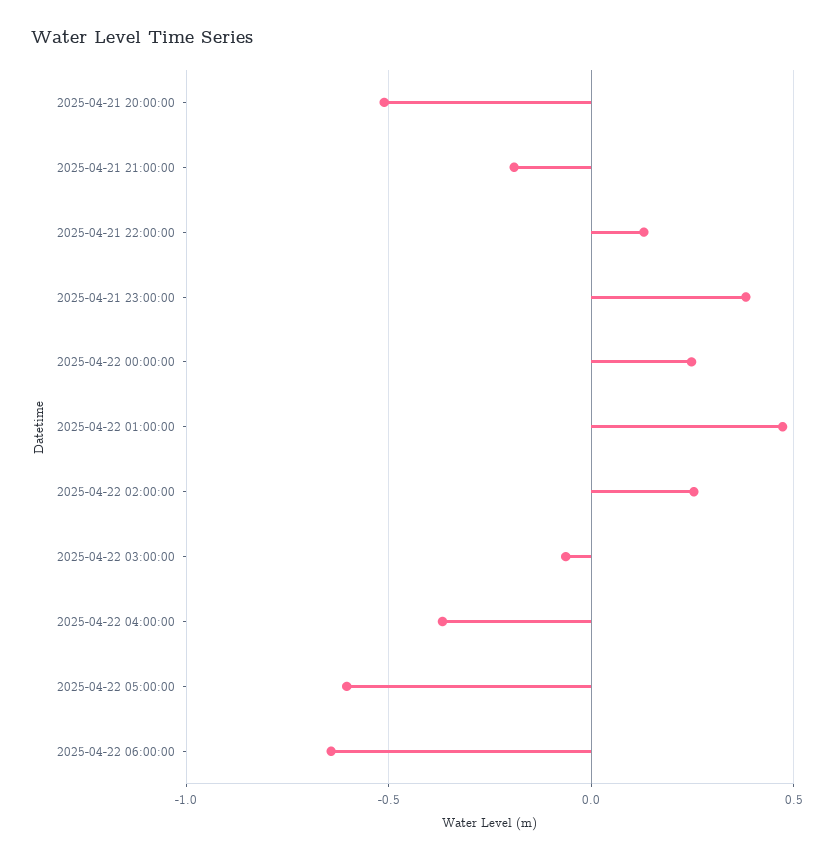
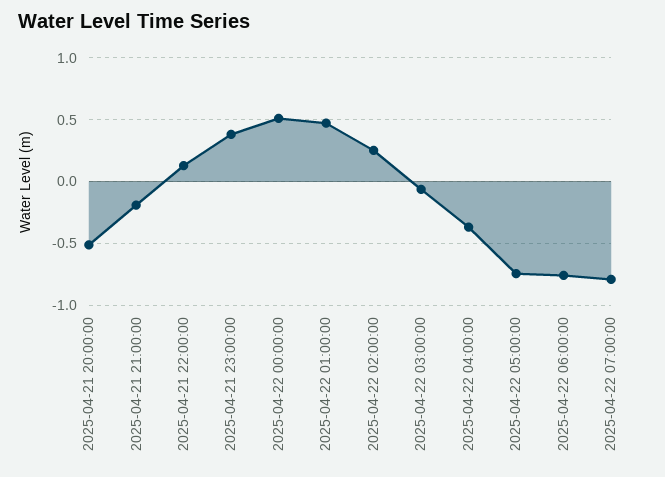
2025-04-22 00:00:00: 0.25 -> 0.5
2025-04-22 05:00:00: -0.6 -> -0.75
2025-04-22 06:00:00: -0.65 -> -0.75
2025-04-22 07:00:00: none -> -0.8

